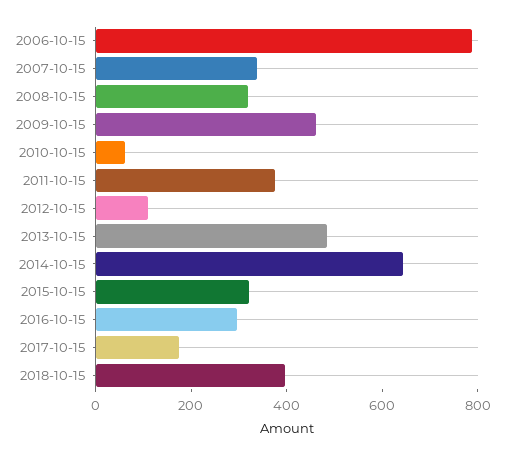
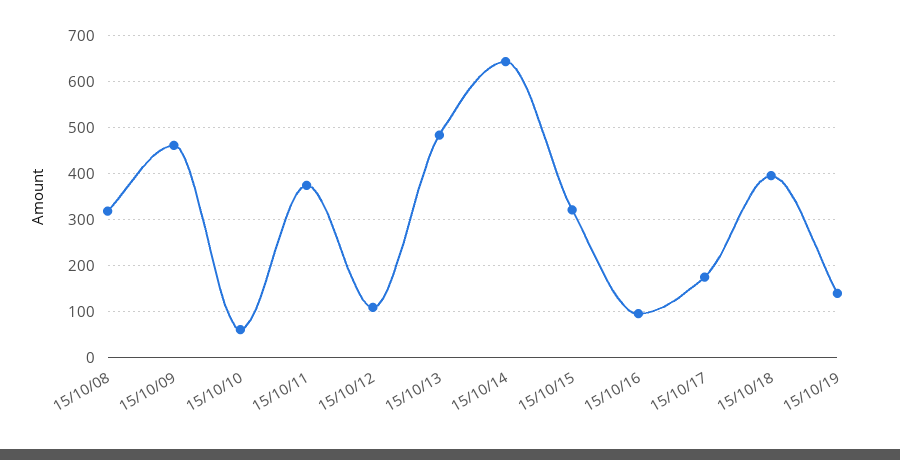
2006-10-15: 800 -> none
2007-10-15: 350 -> none
2016-10-15: 300 -> 100
15/10/19: none -> 140

